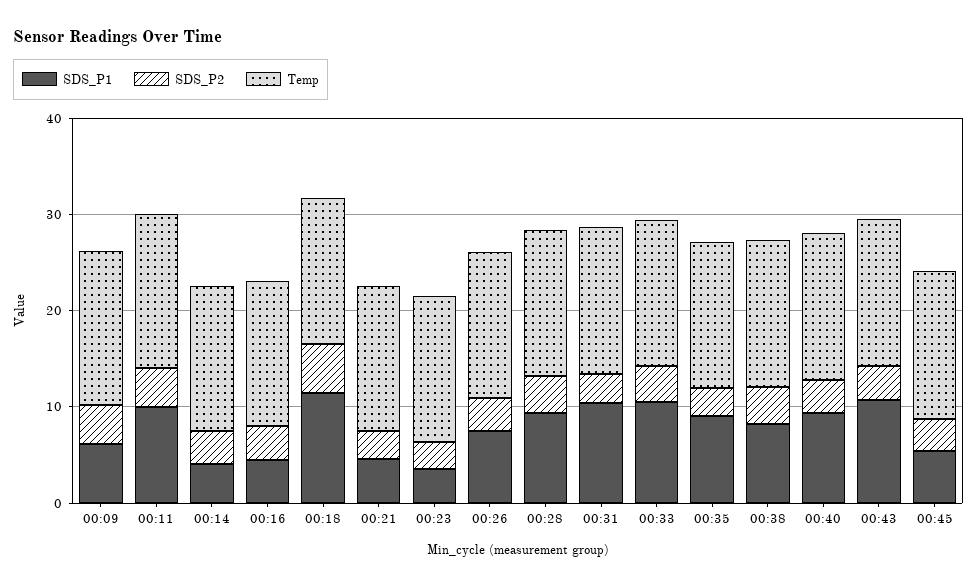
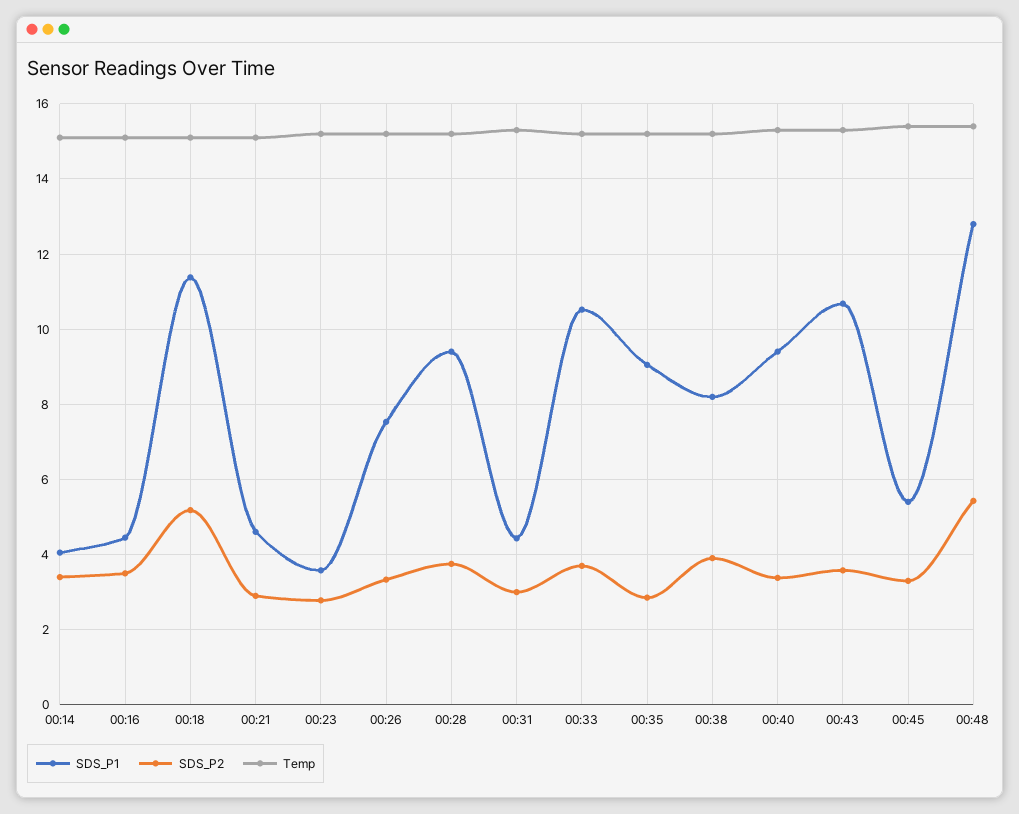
SDS_P1, 00:09: 6 -> none
SDS_P2, 00:09: 4 -> none
Temp, 00:09: 16 -> none
SDS_P1, 00:11: 10 -> none
SDS_P2, 00:11: 4 -> none
Temp, 00:11: 16 -> none
SDS_P1, 00:31: 10 -> 4.4
SDS_P1, 00:48: none -> 12.8
SDS_P2, 00:48: none -> 5.4
Temp, 00:48: none -> 15.4

